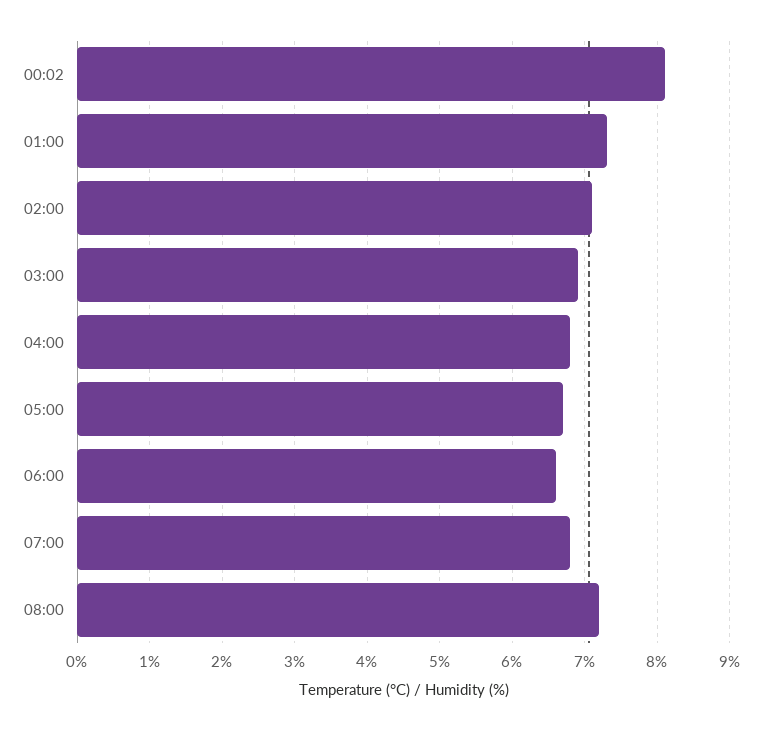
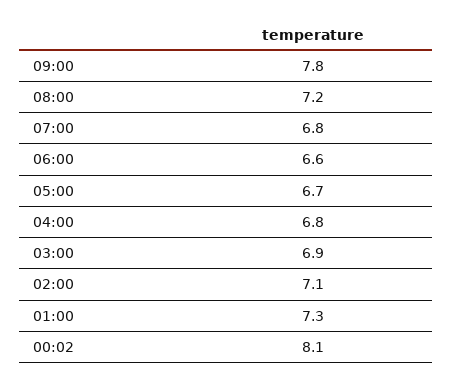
09:00: none -> 7.8

